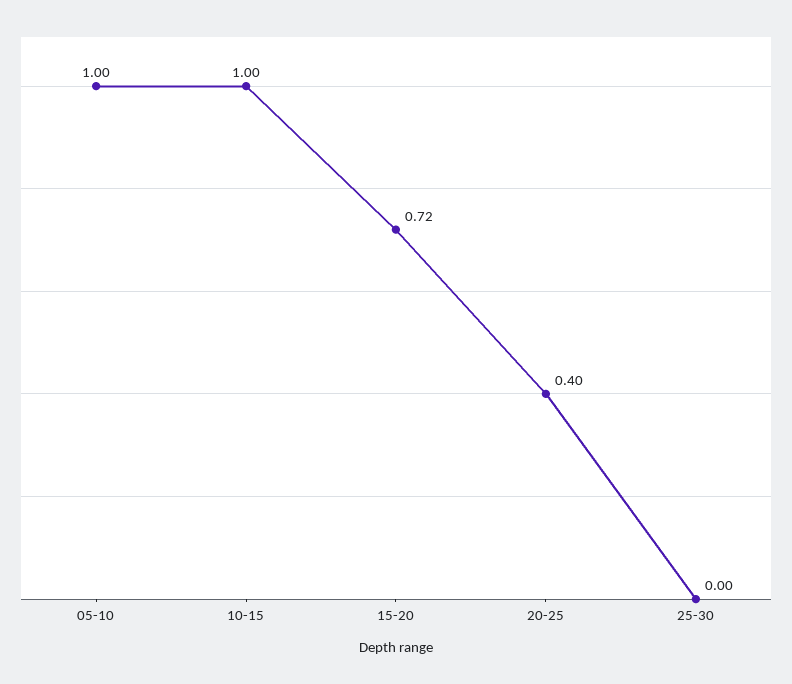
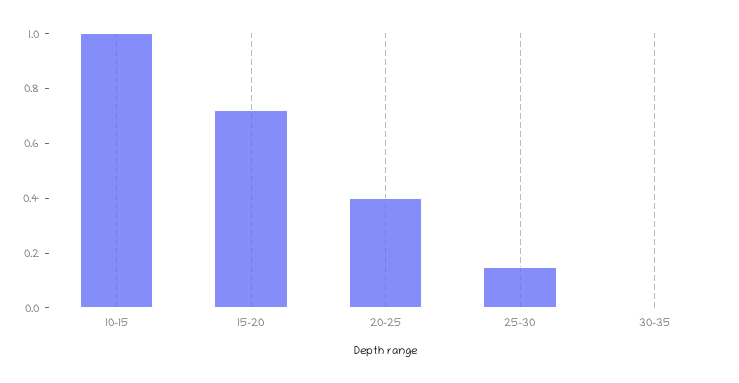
05-10: 1 -> none
25-30: 0 -> 0.15
30-35: none -> 0

